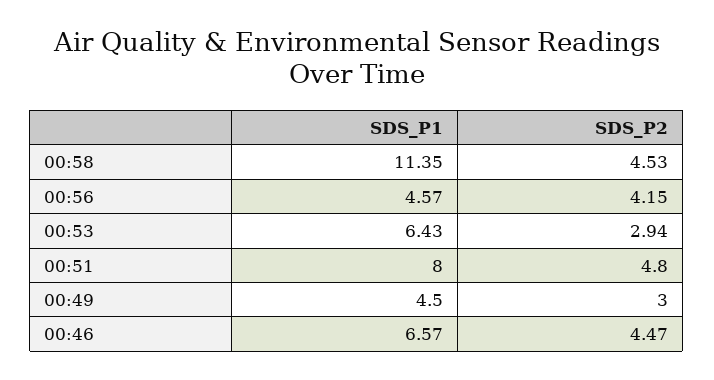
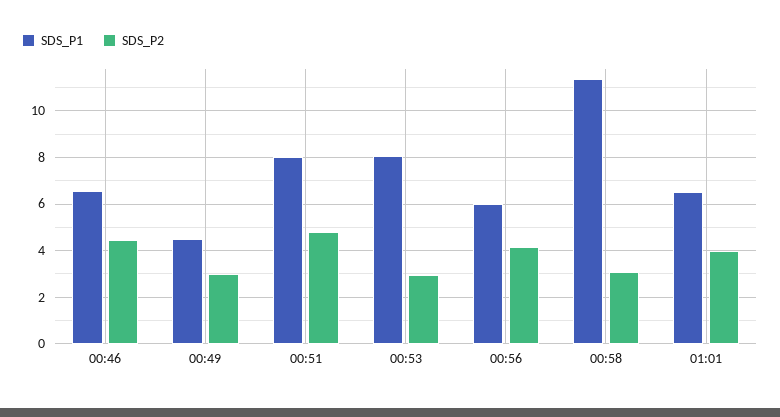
SDS_P2, 00:58: 4.53 -> 3
SDS_P1, 00:56: 4.57 -> 6
SDS_P1, 00:53: 6.43 -> 8
SDS_P1, 01:01: none -> 6.5
SDS_P2, 01:01: none -> 4

